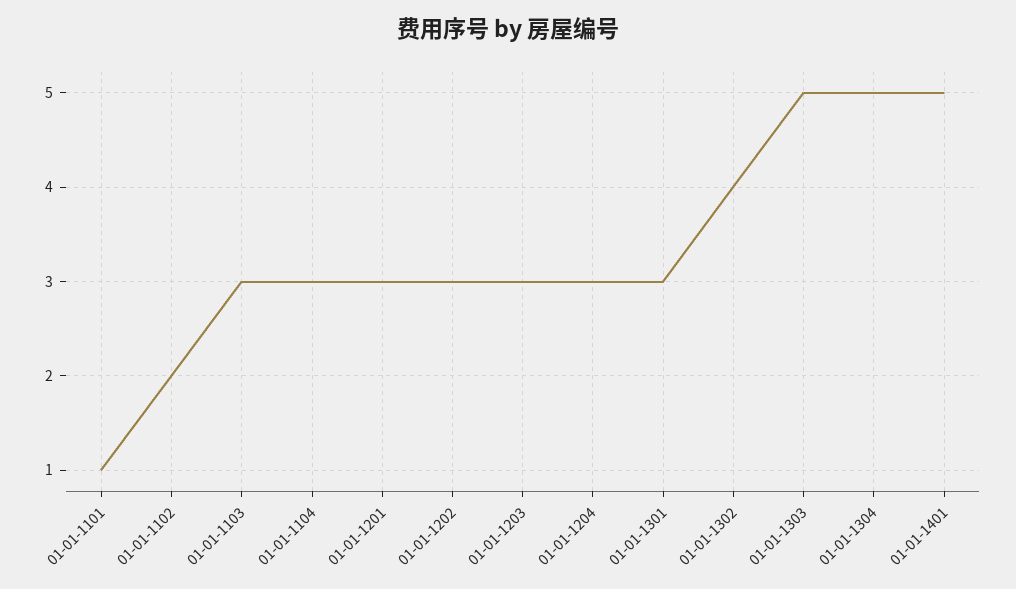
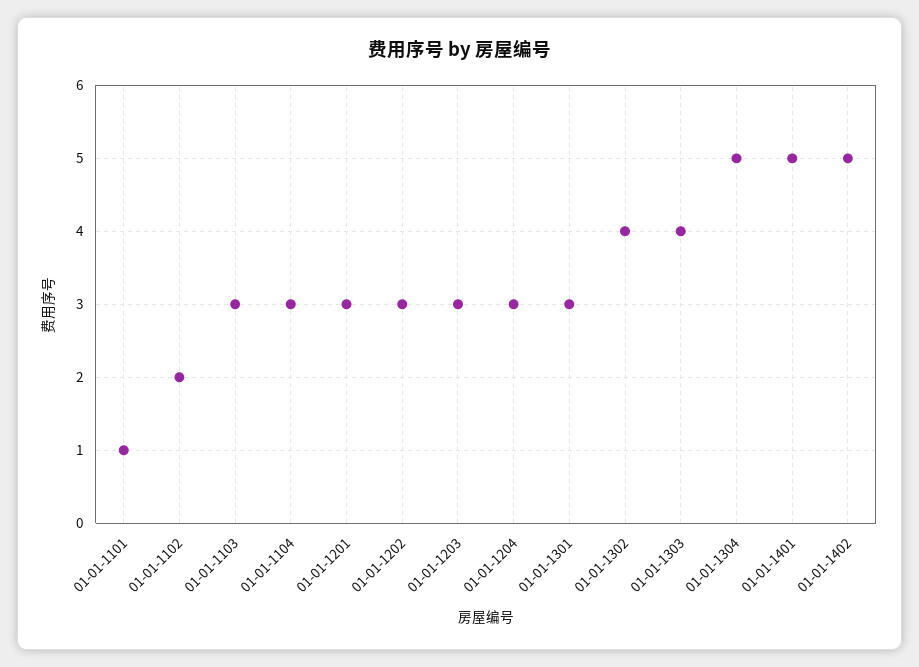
01-01-1303: 5 -> 4
01-01-1402: none -> 5

